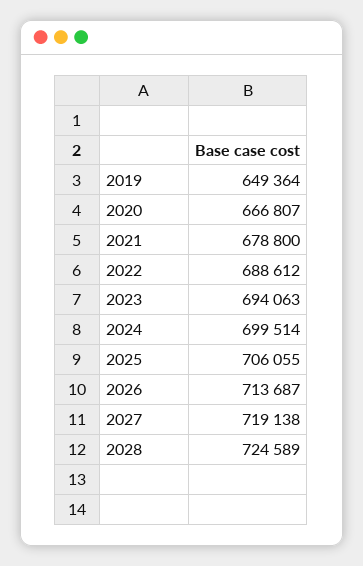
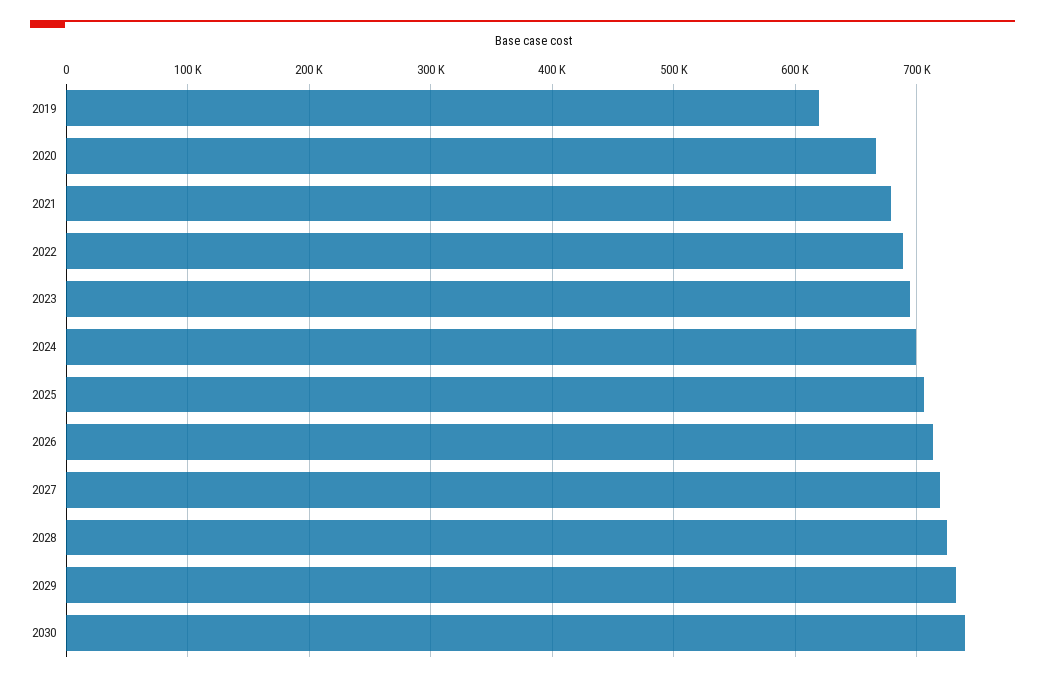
2019: 649364 -> 620000
2029: none -> 730000
2030: none -> 740000

